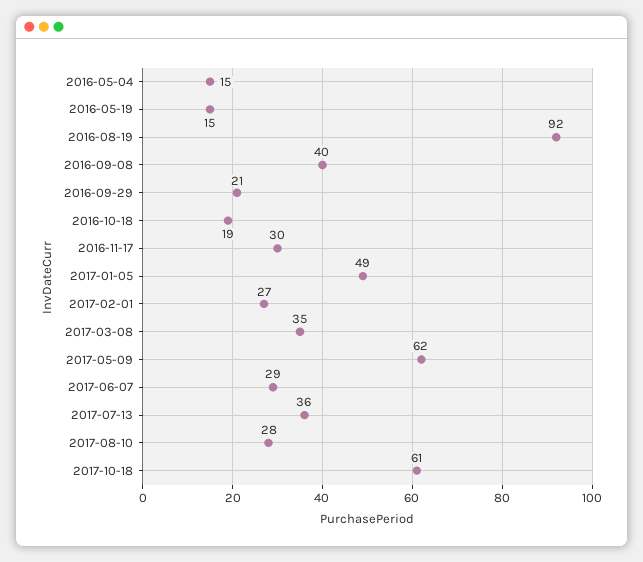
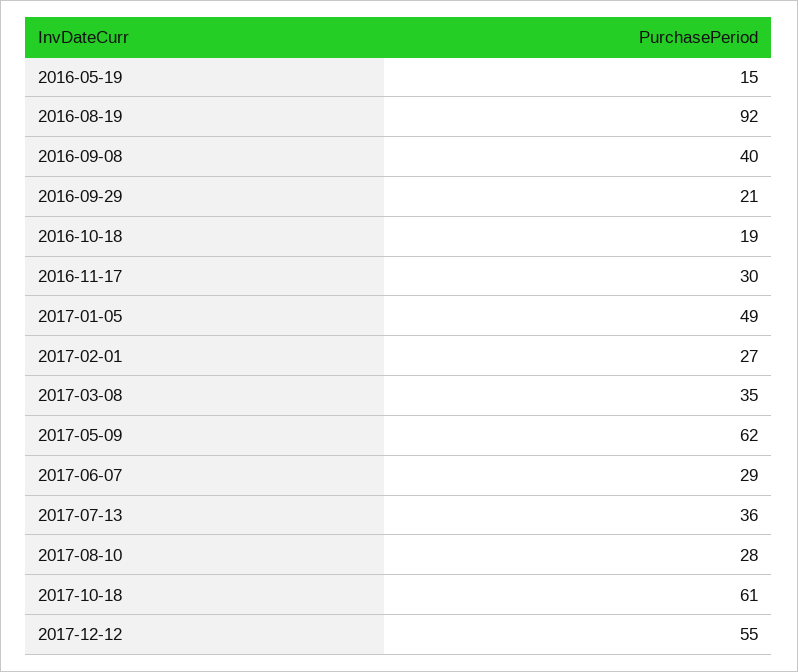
2016-05-04: 15 -> none
2017-12-12: none -> 55

